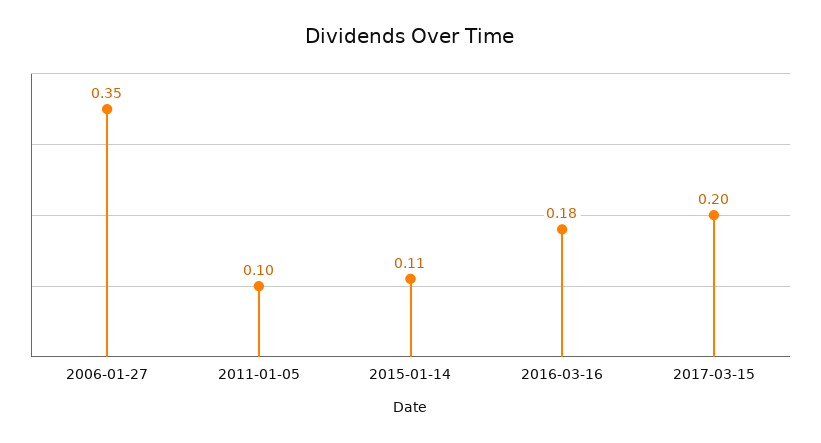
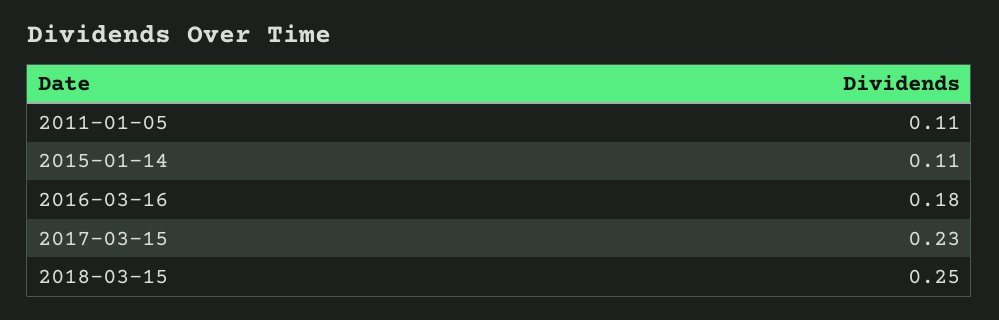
2006-01-27: 0.35 -> none
2011-01-05: 0.1 -> 0.11
2017-03-15: 0.2 -> 0.23
2018-03-15: none -> 0.25

